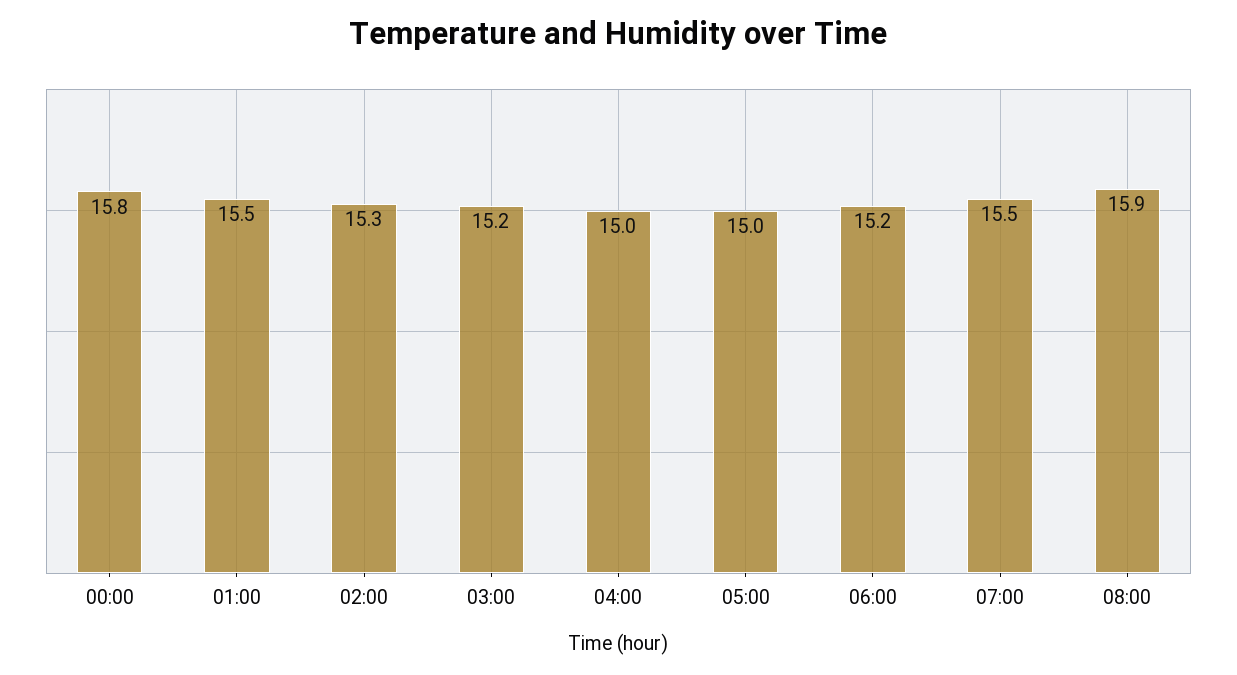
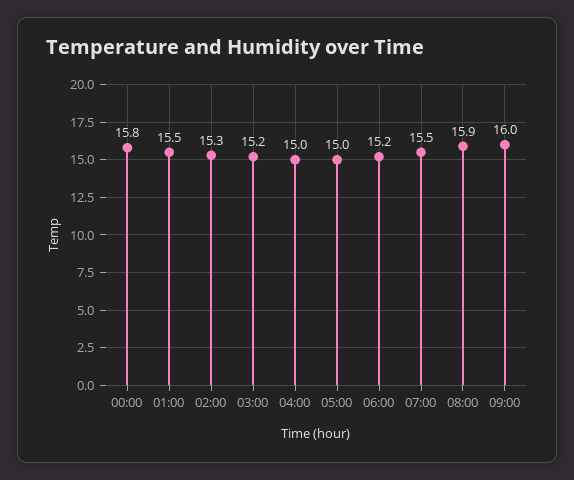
09:00: none -> 16

